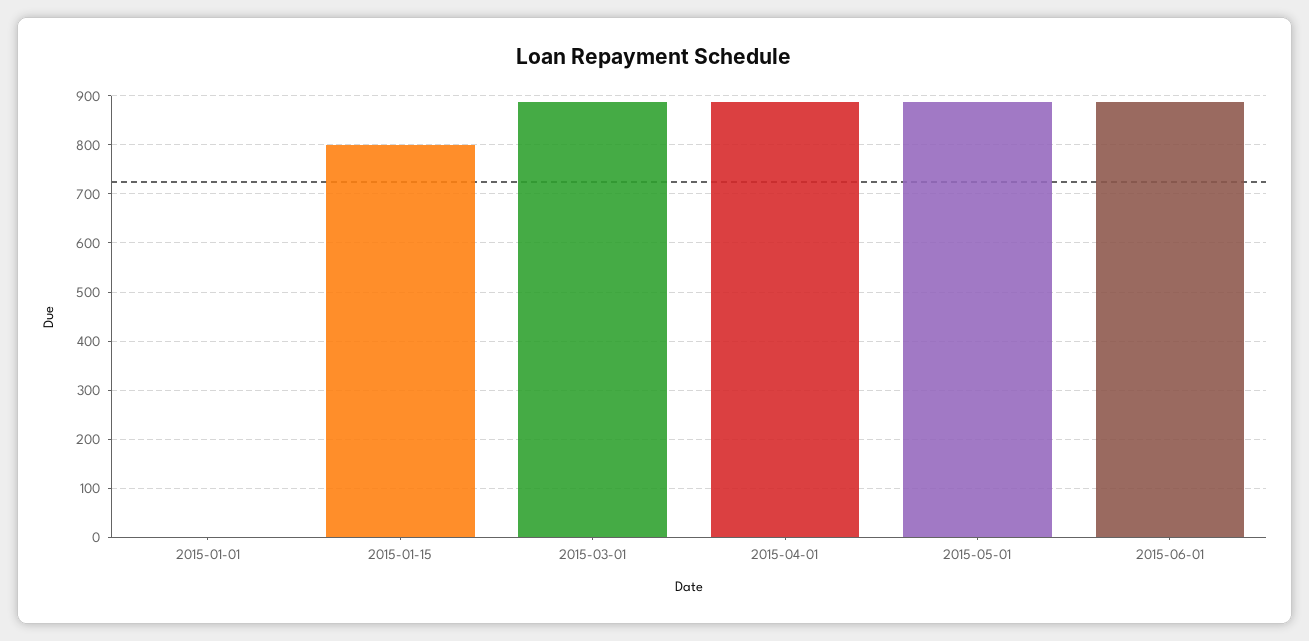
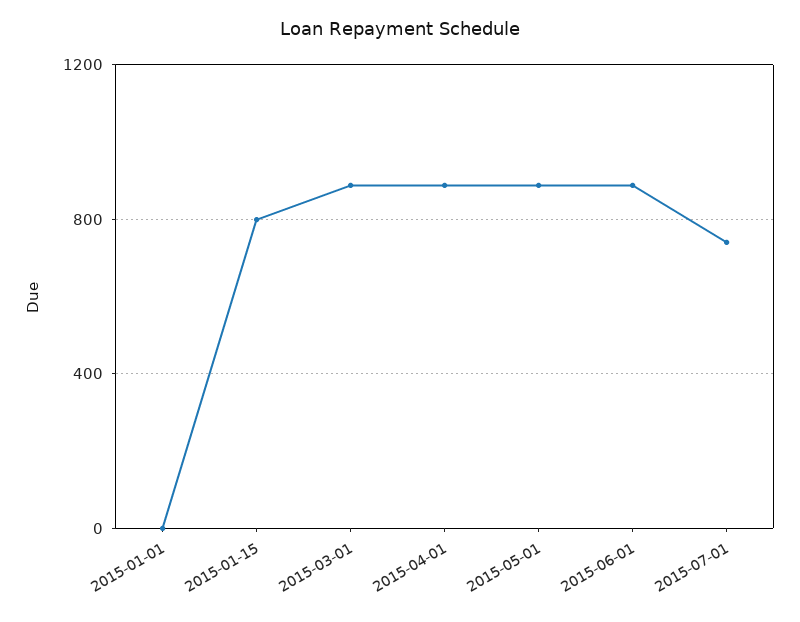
2015-07-01: none -> 750

